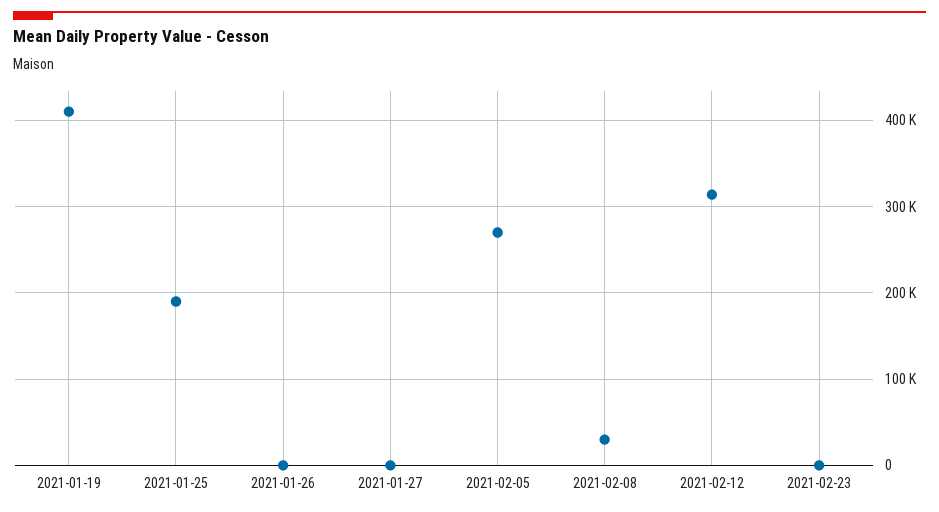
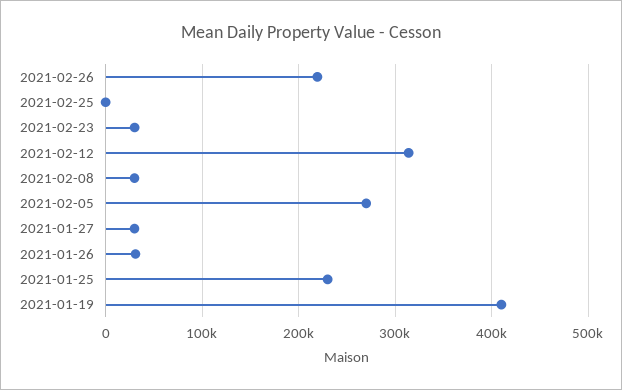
2021-01-25: 190000 -> 230000
2021-01-26: 0 -> 30000
2021-01-27: 0 -> 30000
2021-02-23: 0 -> 30000
2021-02-26: none -> 220000
2021-02-25: none -> 0

